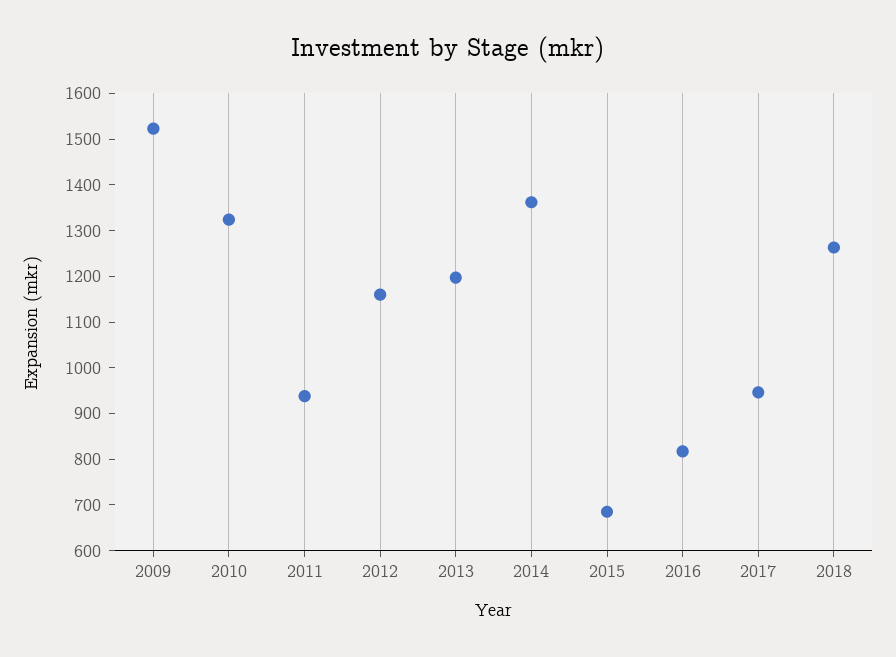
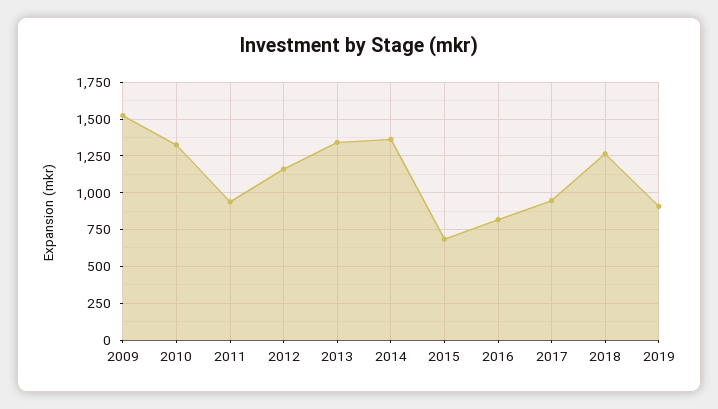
2013: 1200 -> 1350
2019: none -> 900

